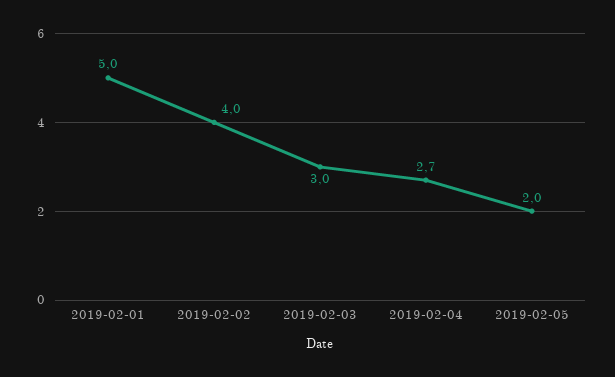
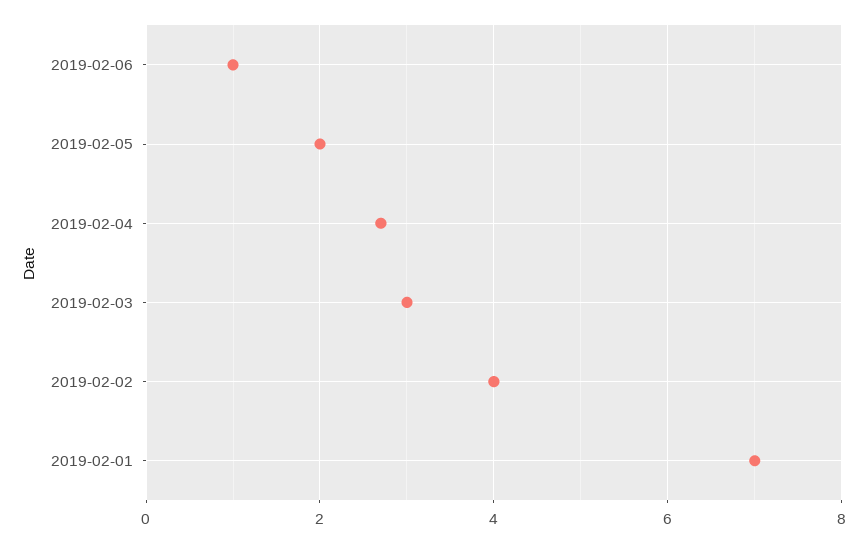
2019-02-01: 5 -> 7
2019-02-06: none -> 1

